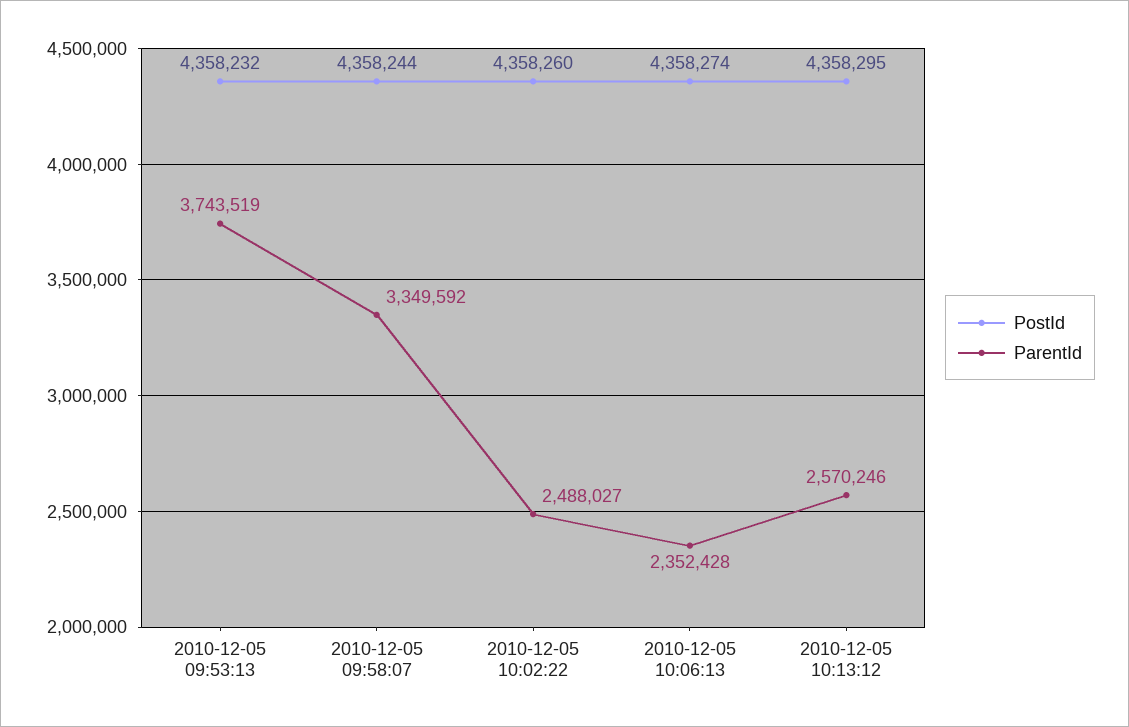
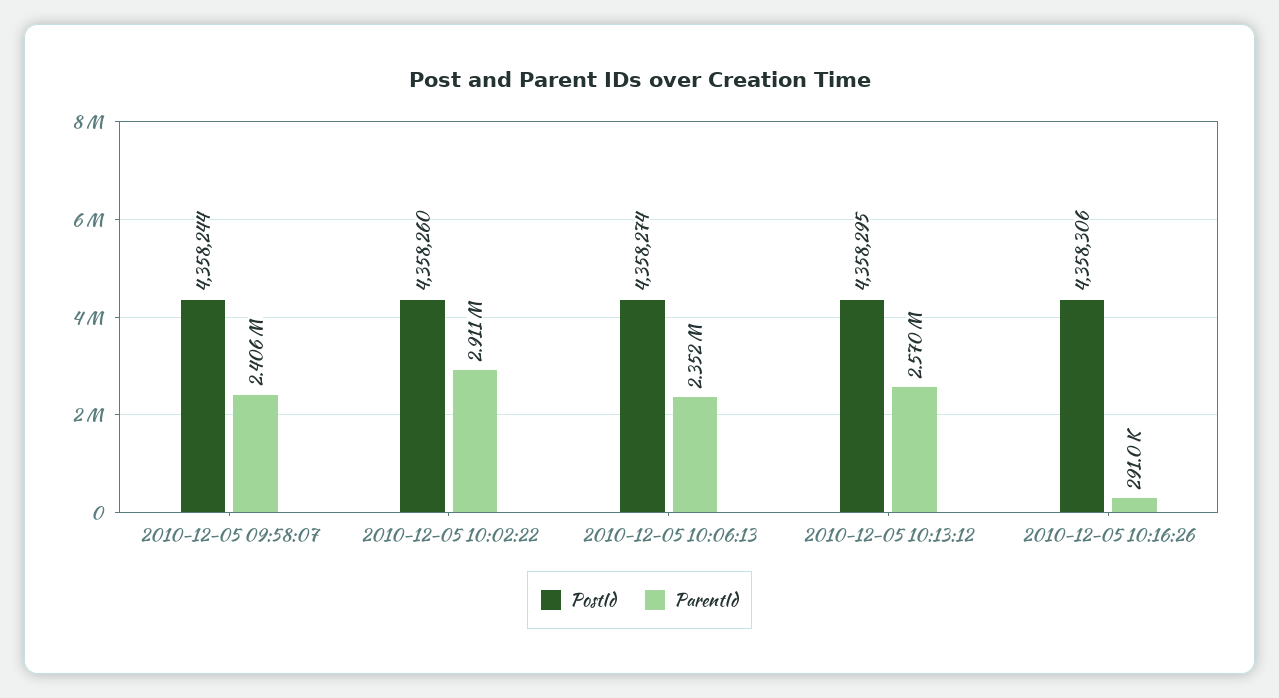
PostId, 2010-12-05 09:53:13: 4358232 -> none
ParentId, 2010-12-05 09:53:13: 3743519 -> none
ParentId, 2010-12-05 09:58:07: 3349592 -> 2406000
ParentId, 2010-12-05 10:02:22: 2488027 -> 2911000
PostId, 2010-12-05 10:16:26: none -> 4358306
ParentId, 2010-12-05 10:16:26: none -> 291000

